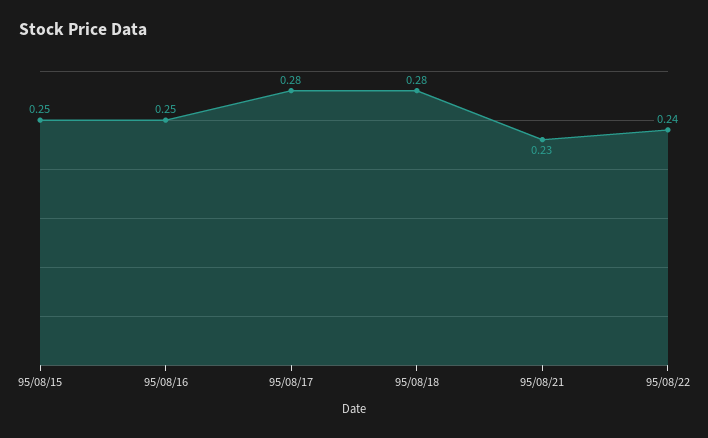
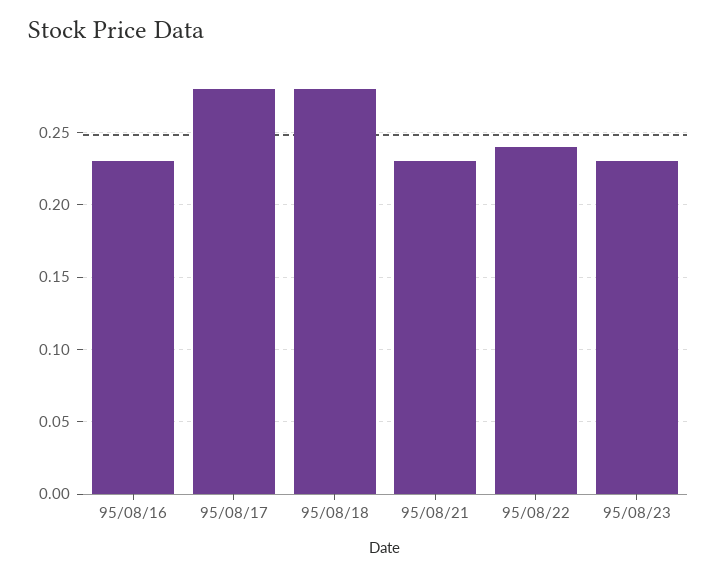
95/08/15: 0.25 -> none
95/08/16: 0.25 -> 0.23
95/08/23: none -> 0.23

